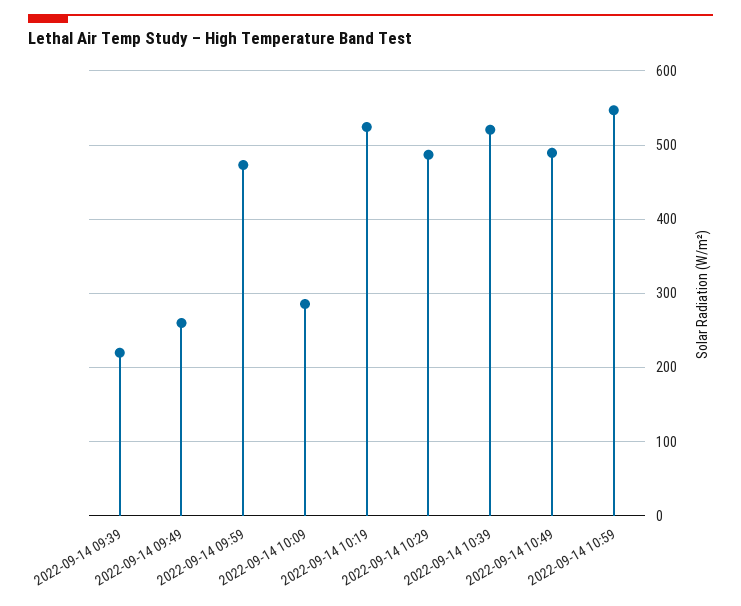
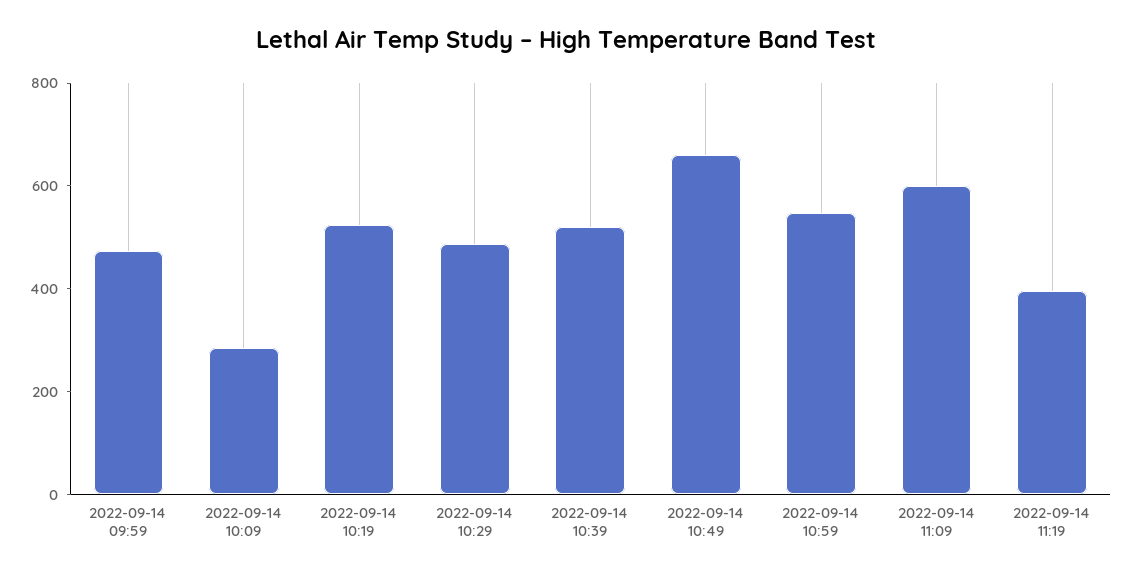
2022-09-14 09:39: 220 -> none
2022-09-14 09:49: 260 -> none
2022-09-14 10:49: 490 -> 650
2022-09-14 11:09: none -> 600
2022-09-14 11:19: none -> 400

